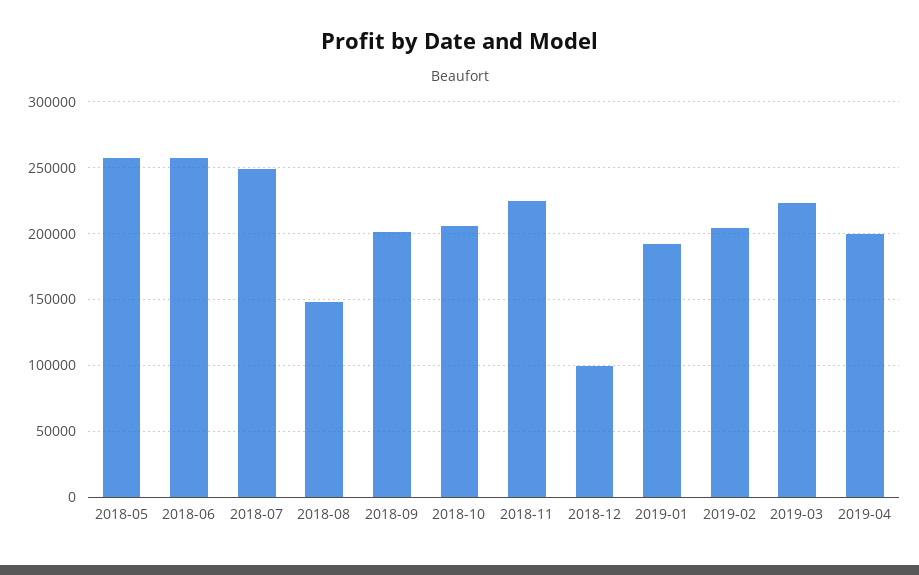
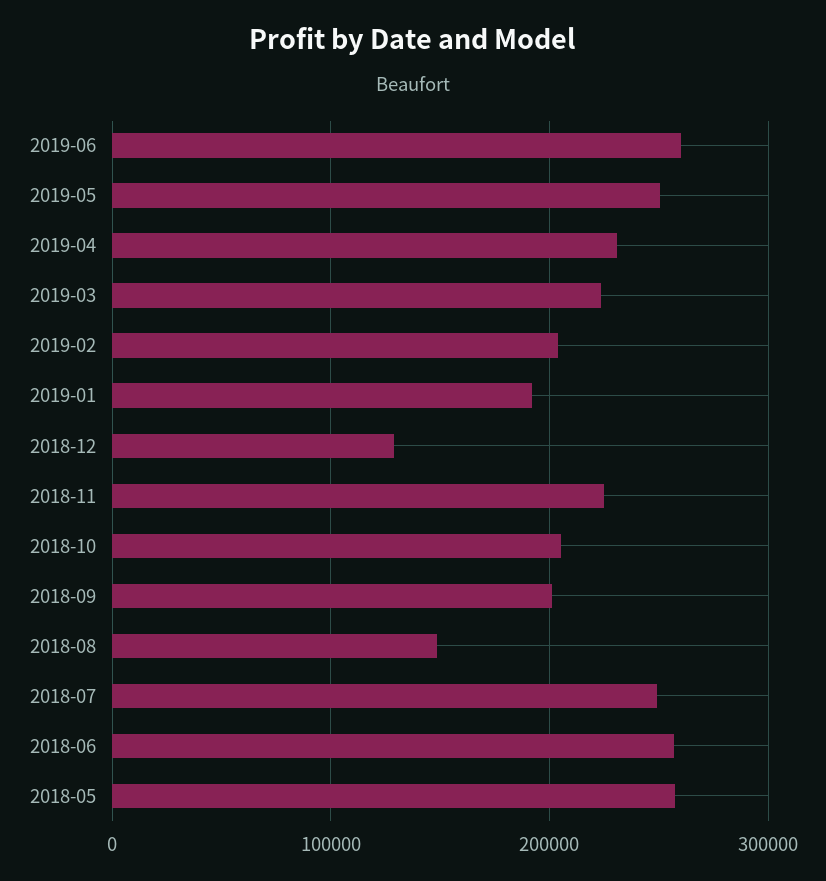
2018-12: 100000 -> 130000
2019-04: 200000 -> 230000
2019-06: none -> 260000
2019-05: none -> 250000

